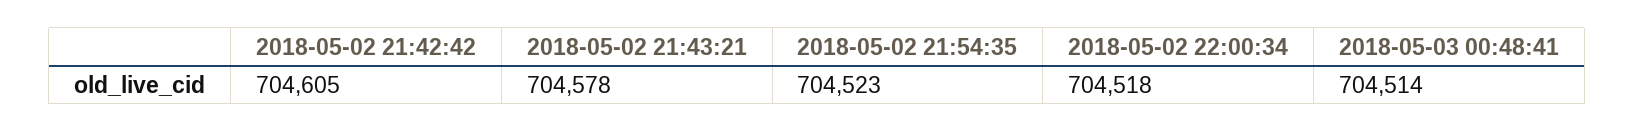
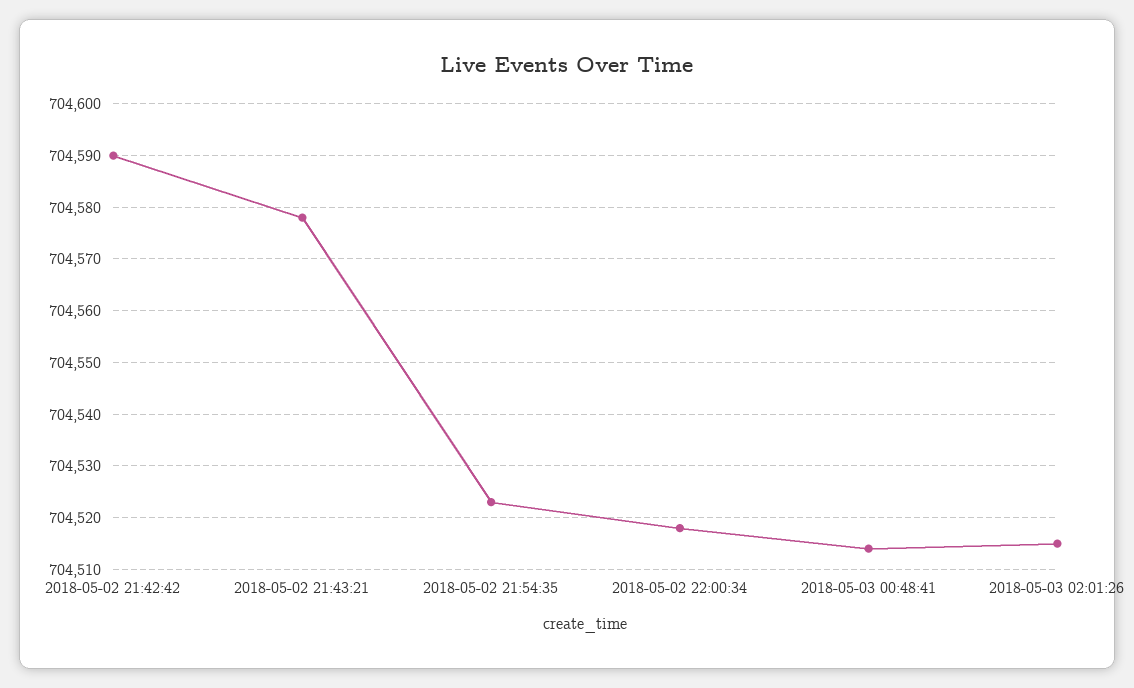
2018-05-02 21:42:42: 704605 -> 704590
2018-05-03 02:01:26: none -> 704515

